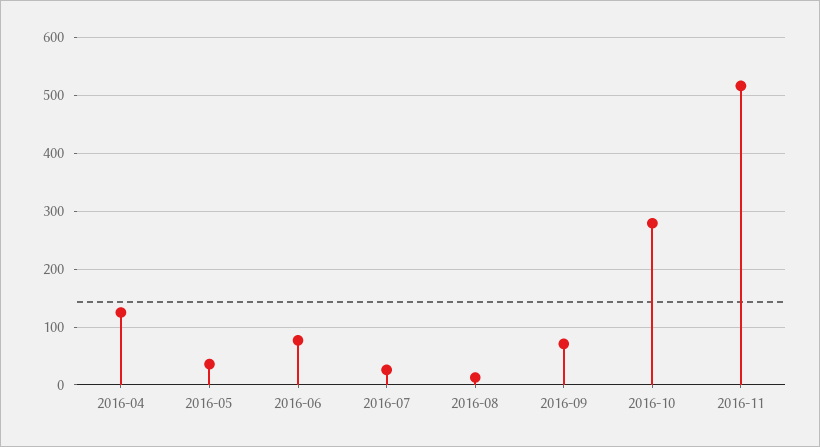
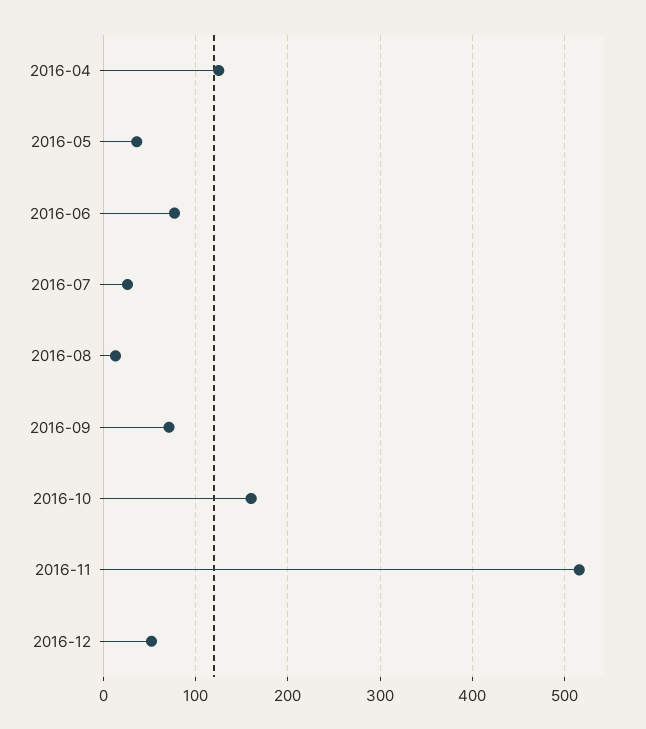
2016-10: 280 -> 160
2016-12: none -> 50

